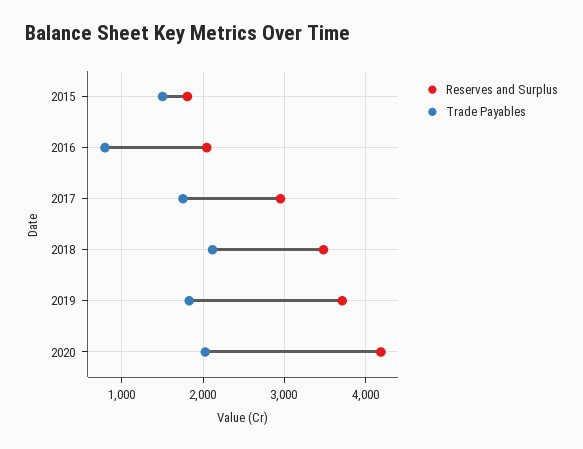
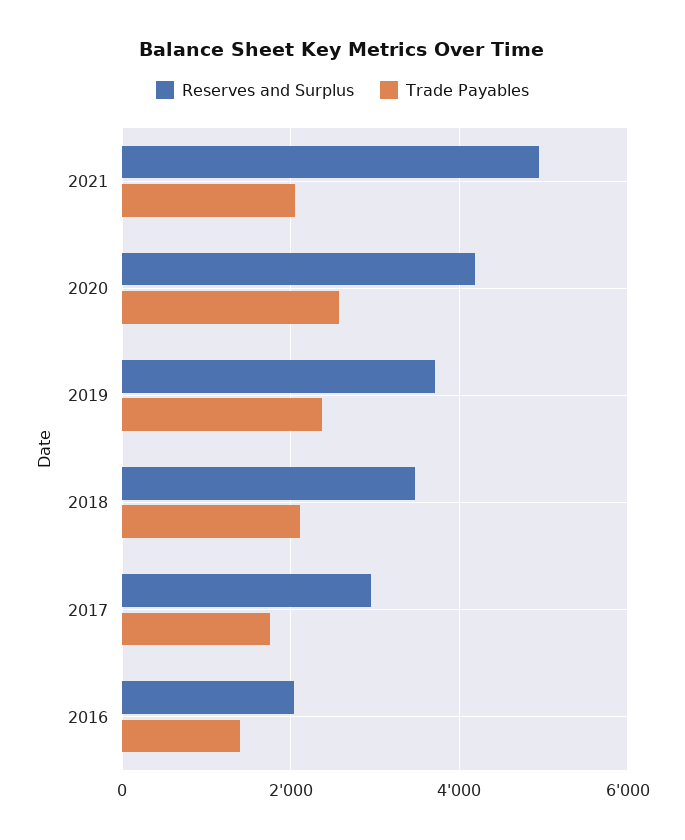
Reserves and Surplus, 2015: 1800 -> none
Trade Payables, 2015: 1500 -> none
Trade Payables, 2016: 800 -> 1400
Trade Payables, 2019: 1800 -> 2400
Trade Payables, 2020: 2000 -> 2600
Reserves and Surplus, 2021: none -> 5000
Trade Payables, 2021: none -> 2000

